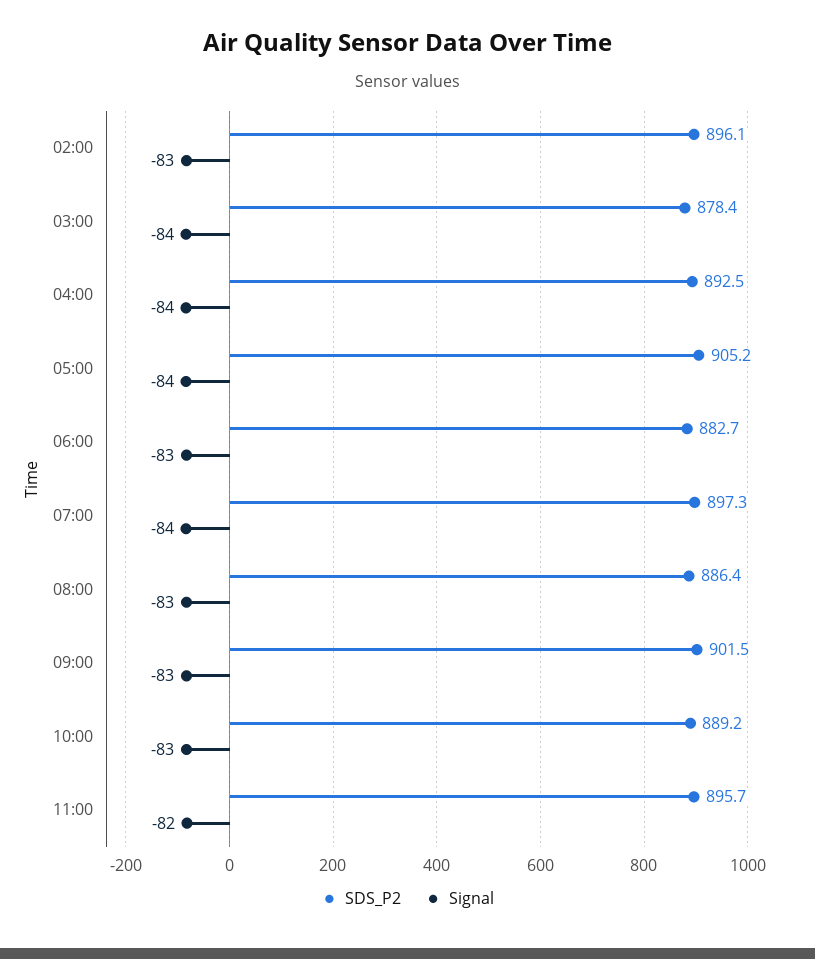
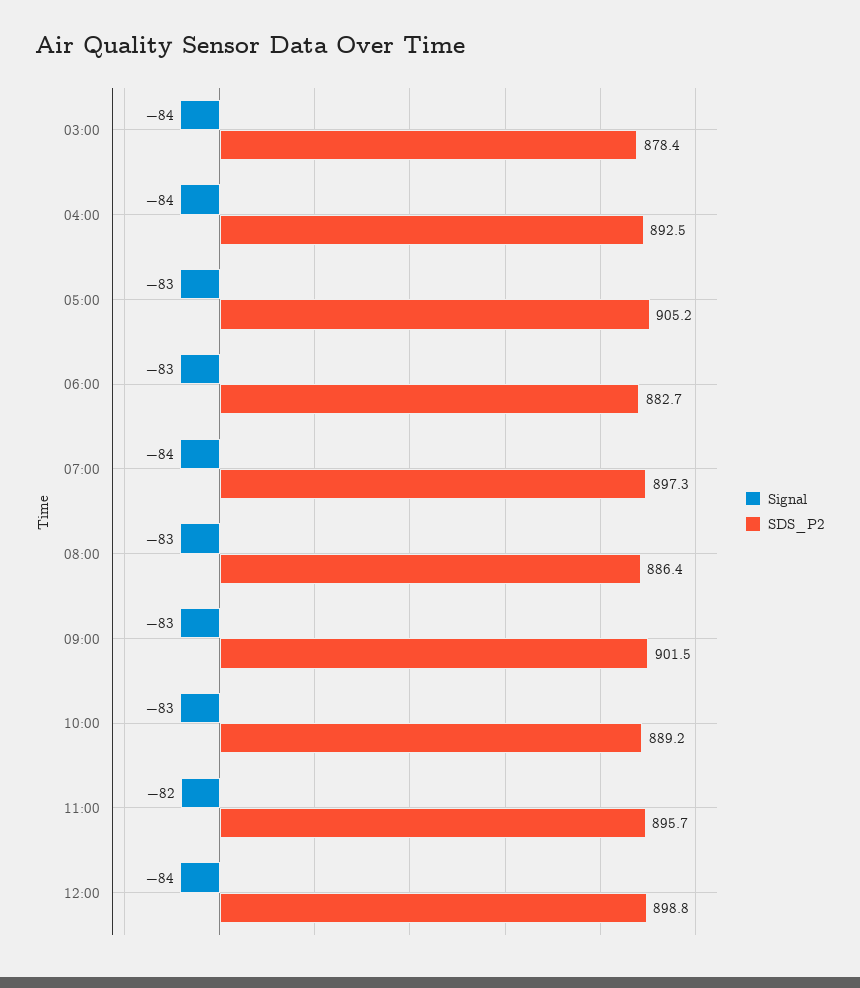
SDS_P2, 02:00: 896.1 -> none
Signal, 02:00: -83 -> none
Signal, 05:00: -84 -> -83
Signal, 12:00: none -> -84
SDS_P2, 12:00: none -> 898.8

